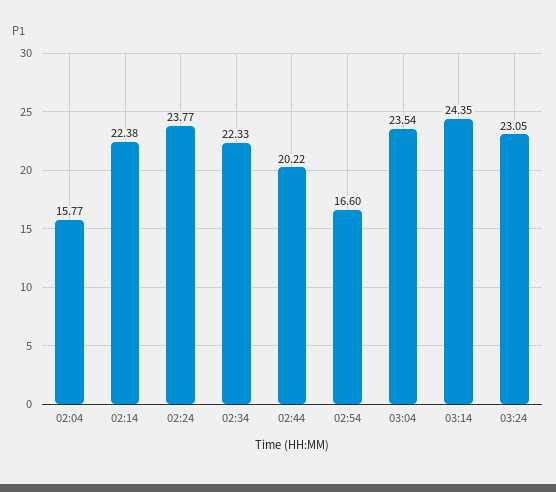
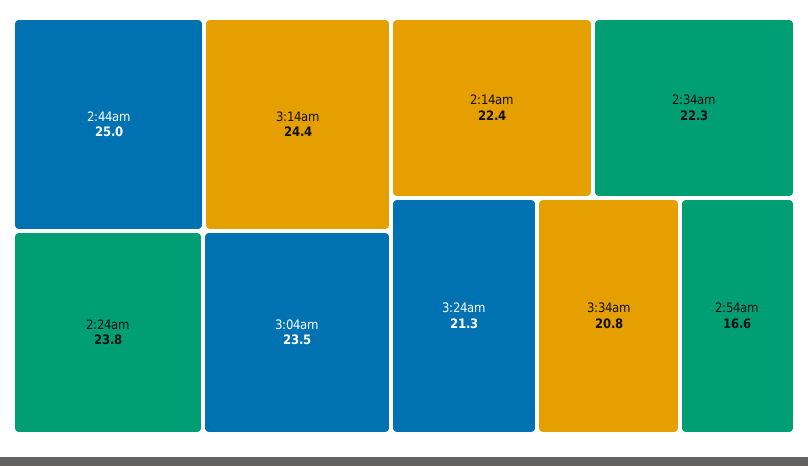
02:04: 15.77 -> none
02:44: 20.22 -> 25
03:24: 23.05 -> 21.3
3:34am: none -> 20.8

